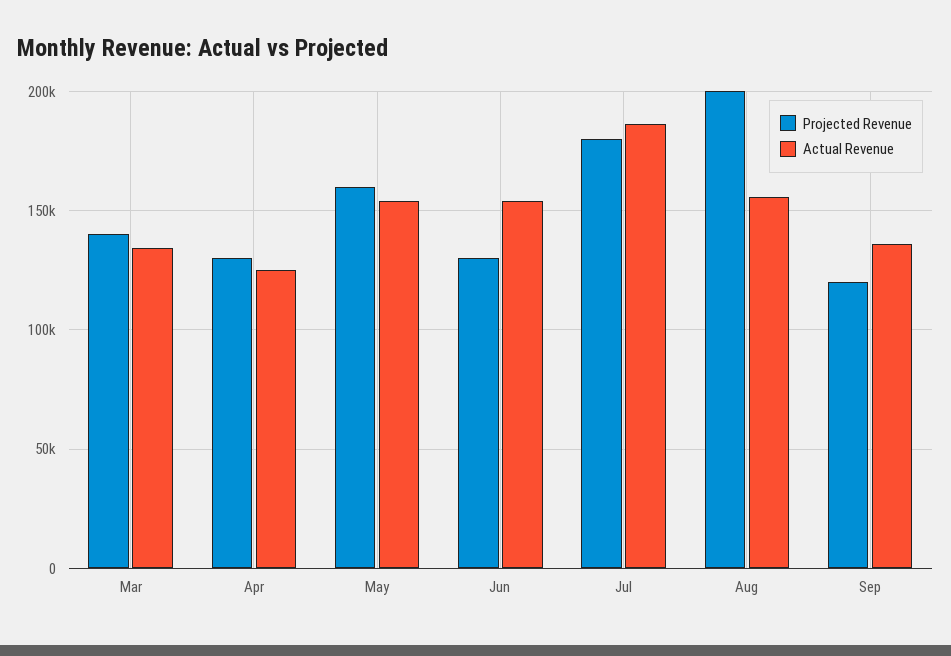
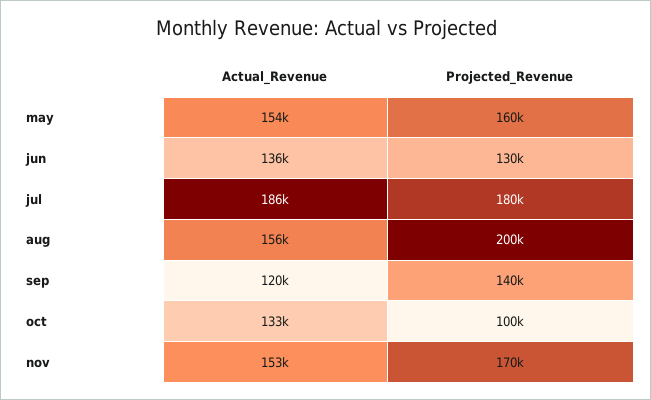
Projected Revenue, Mar: 140000 -> none
Actual Revenue, Mar: 135000 -> none
Projected Revenue, Apr: 130000 -> none
Actual Revenue, Apr: 125000 -> none
Actual Revenue, Jun: 155000 -> 136000
Projected Revenue, Sep: 120000 -> 140000
Actual Revenue, Sep: 135000 -> 120000
Actual Revenue, oct: none -> 133000
Projected Revenue, oct: none -> 100000
Actual Revenue, nov: none -> 153000
Projected Revenue, nov: none -> 170000

